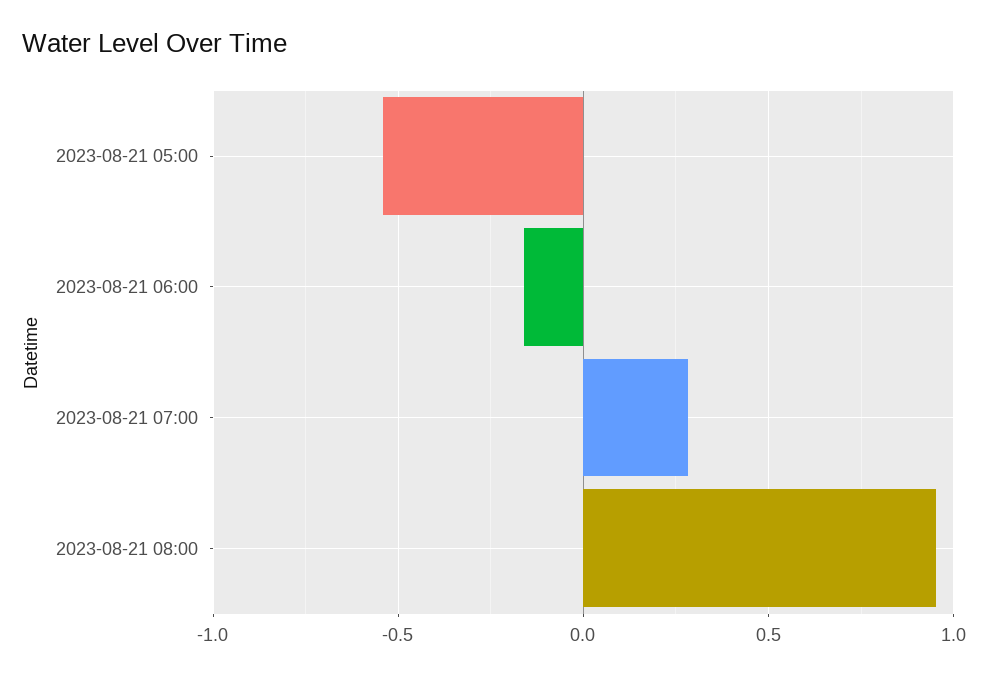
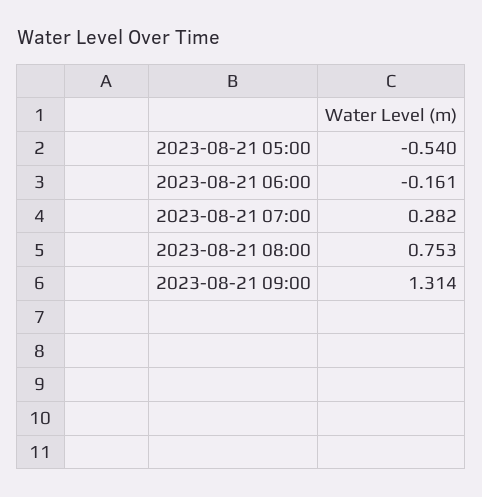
2023-08-21 08:00: 0.95 -> 0.753
2023-08-21 09:00: none -> 1.314

